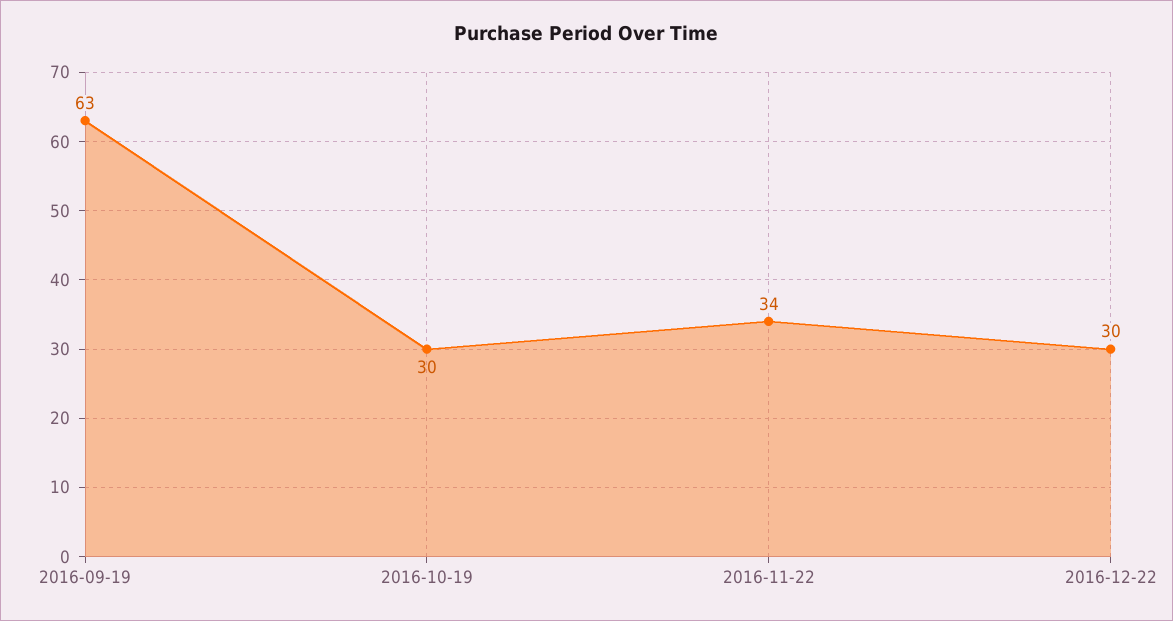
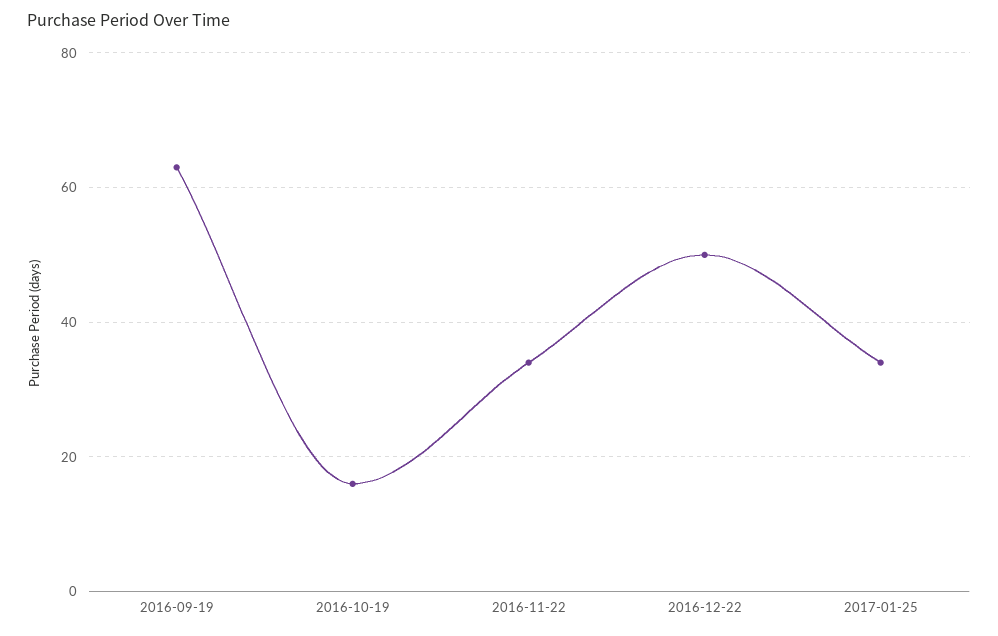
2016-10-19: 30 -> 15
2016-12-22: 30 -> 50
2017-01-25: none -> 35

